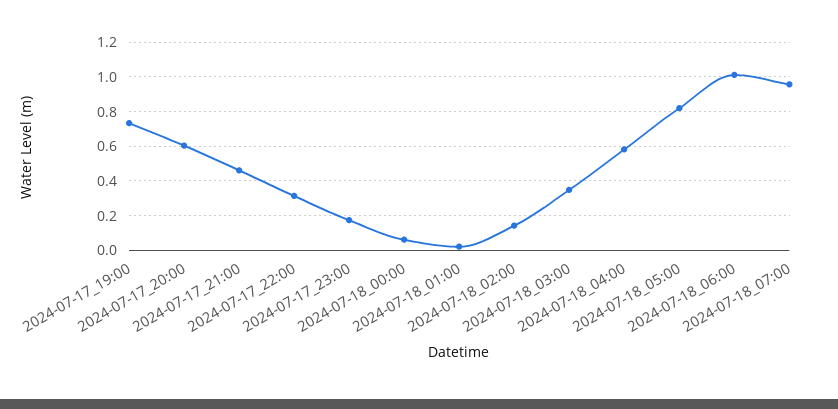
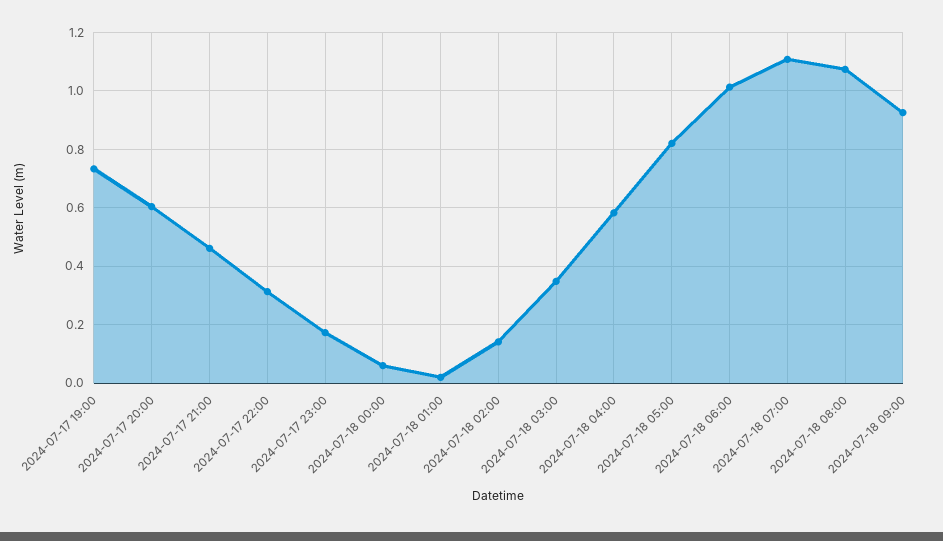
2024-07-18_07:00: 0.95 -> 1.1
2024-07-18 08:00: none -> 1.075
2024-07-18 09:00: none -> 0.925

